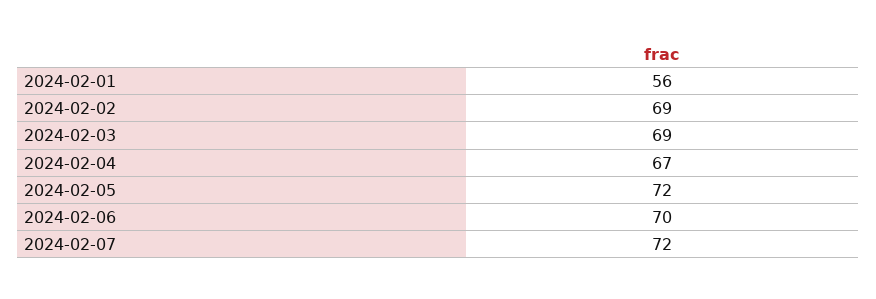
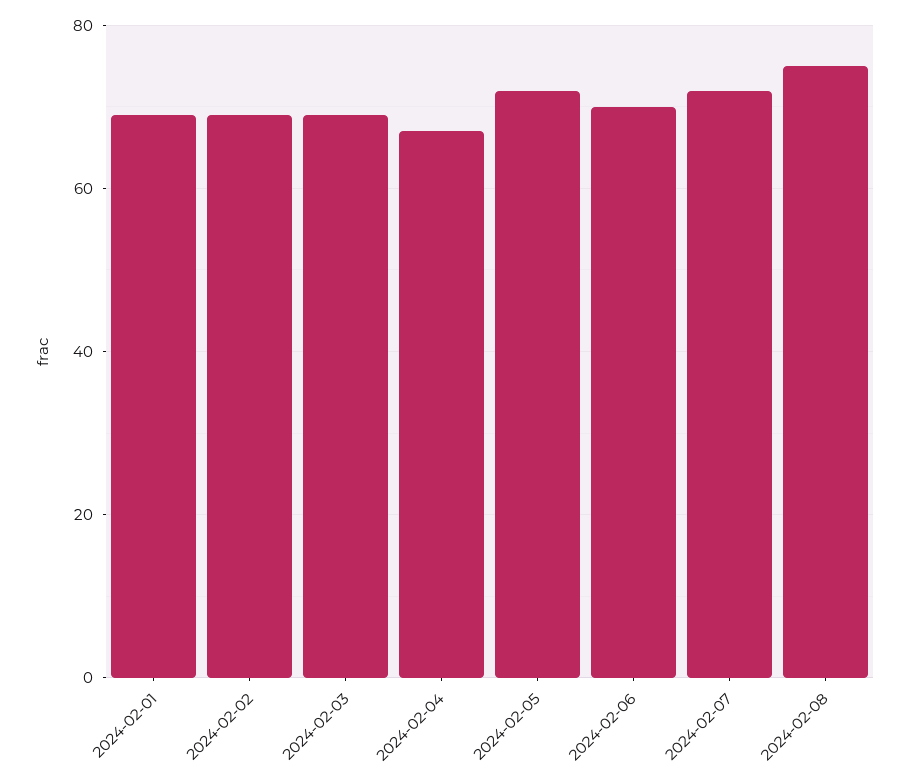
2024-02-01: 56 -> 70
2024-02-08: none -> 75

